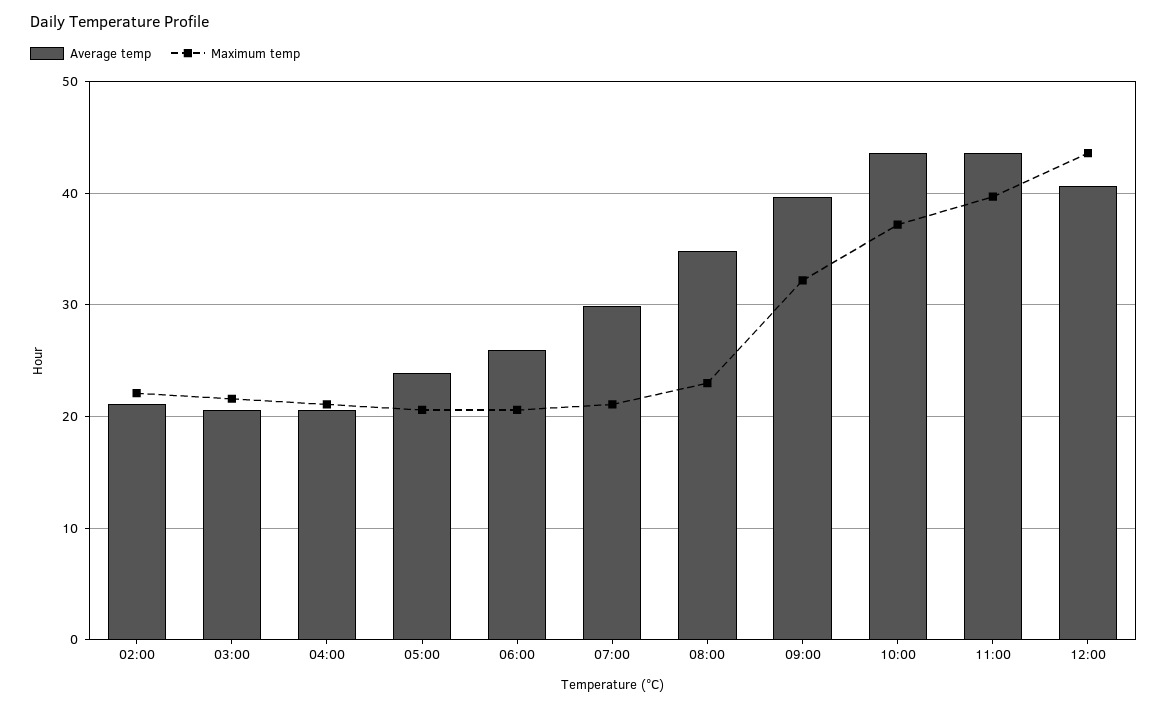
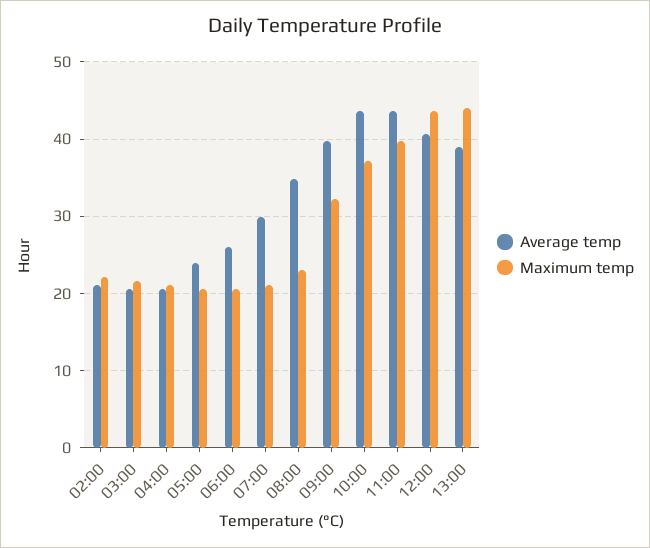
Average temp, 13:00: none -> 39
Maximum temp, 13:00: none -> 44

